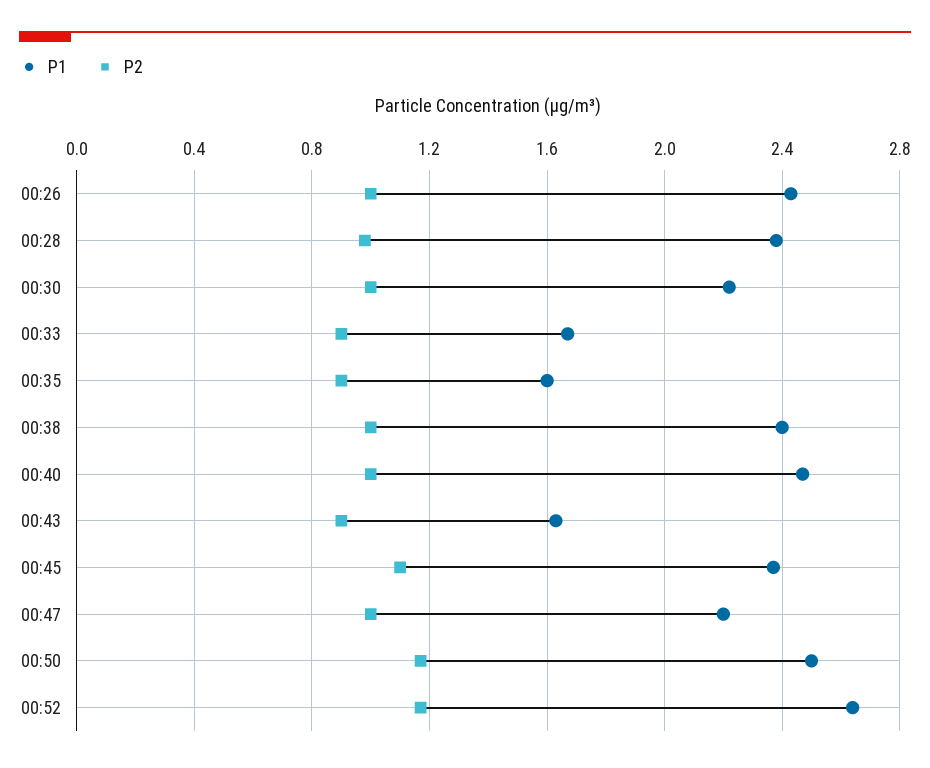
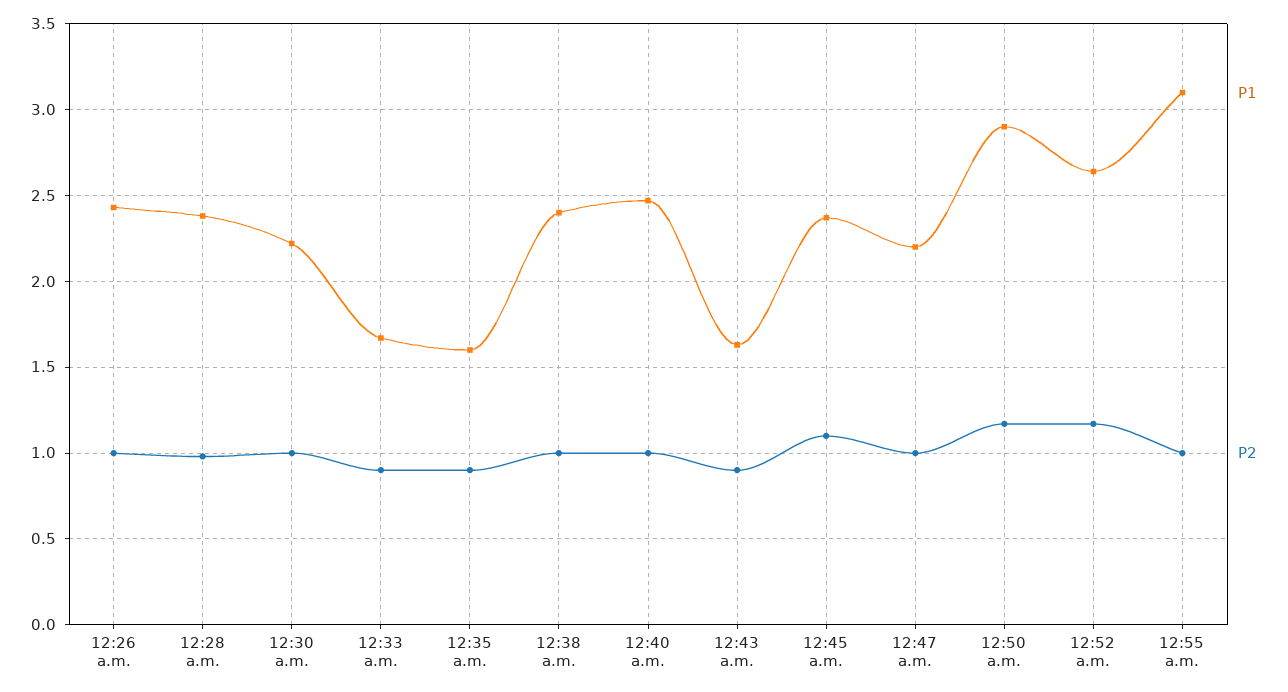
P1, 00:50: 2.5 -> 2.9
P1, 12:55 a.m.: none -> 3.1
P2, 12:55 a.m.: none -> 1

